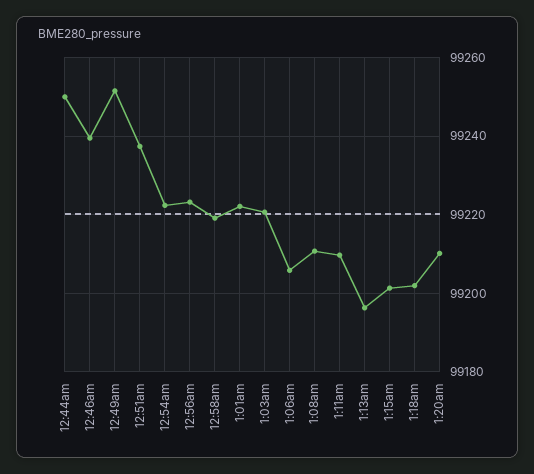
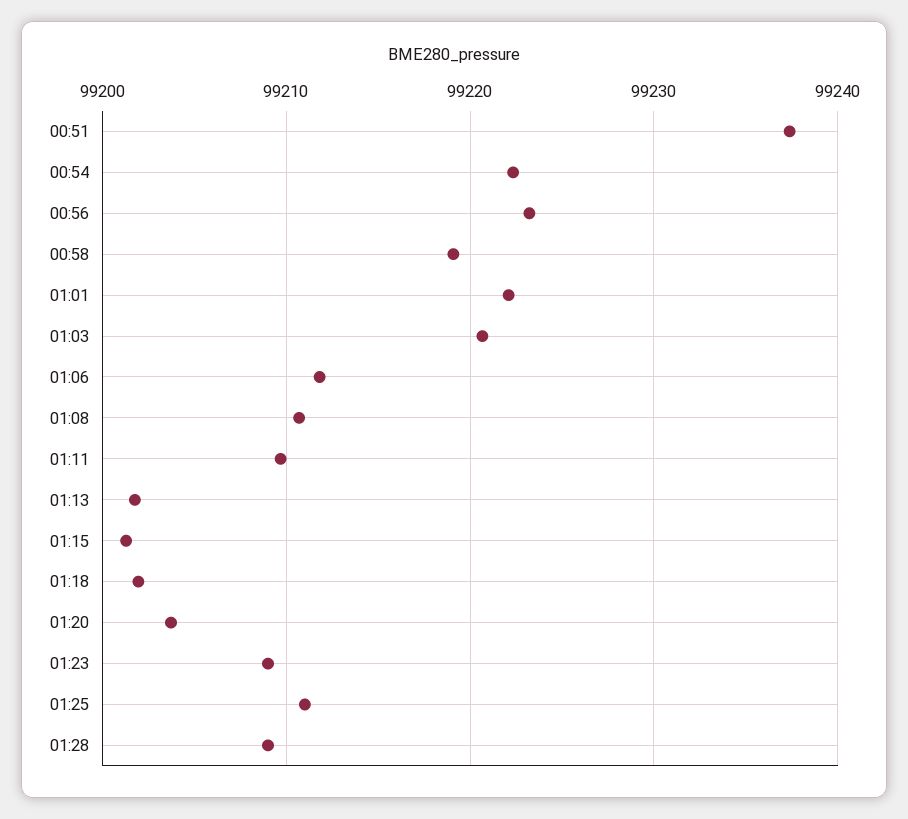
12:44am: 99250 -> none
12:46am: 99240 -> none
12:49am: 99252 -> none
1:06am: 99206 -> 99212
1:13am: 99196 -> 99202
1:20am: 99210 -> 99204
01:23: none -> 99209
01:25: none -> 99211
01:28: none -> 99209

